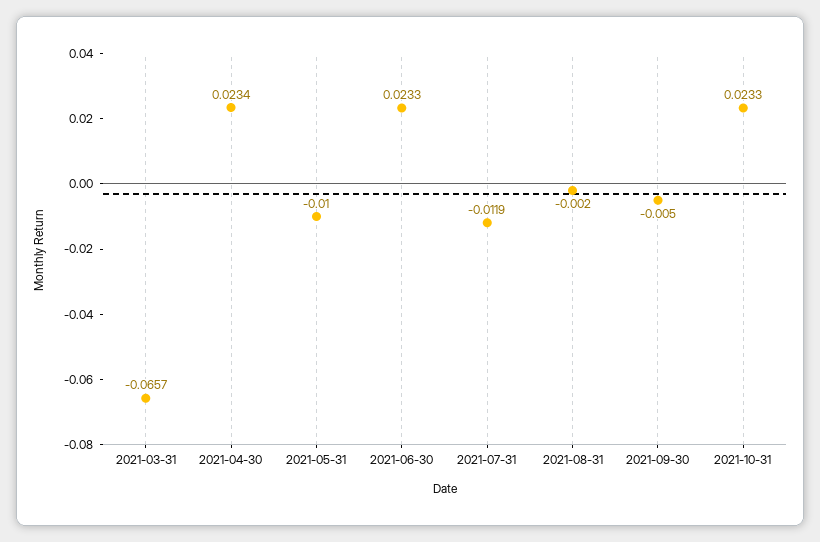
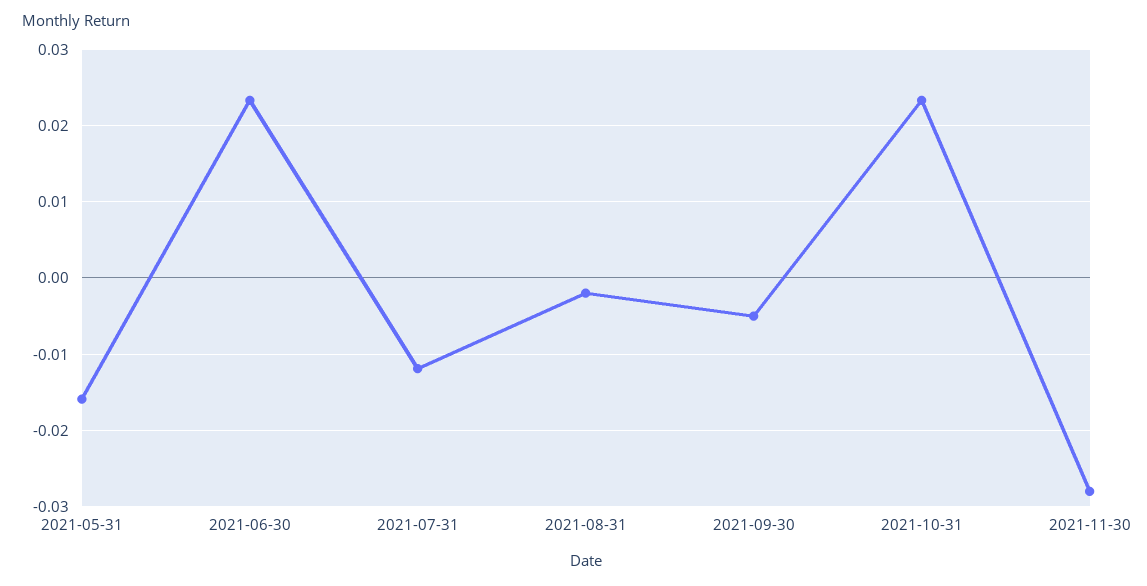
2021-03-31: -0.0657 -> none
2021-04-30: 0.0234 -> none
2021-05-31: -0.01 -> -0.016
2021-11-30: none -> -0.028

